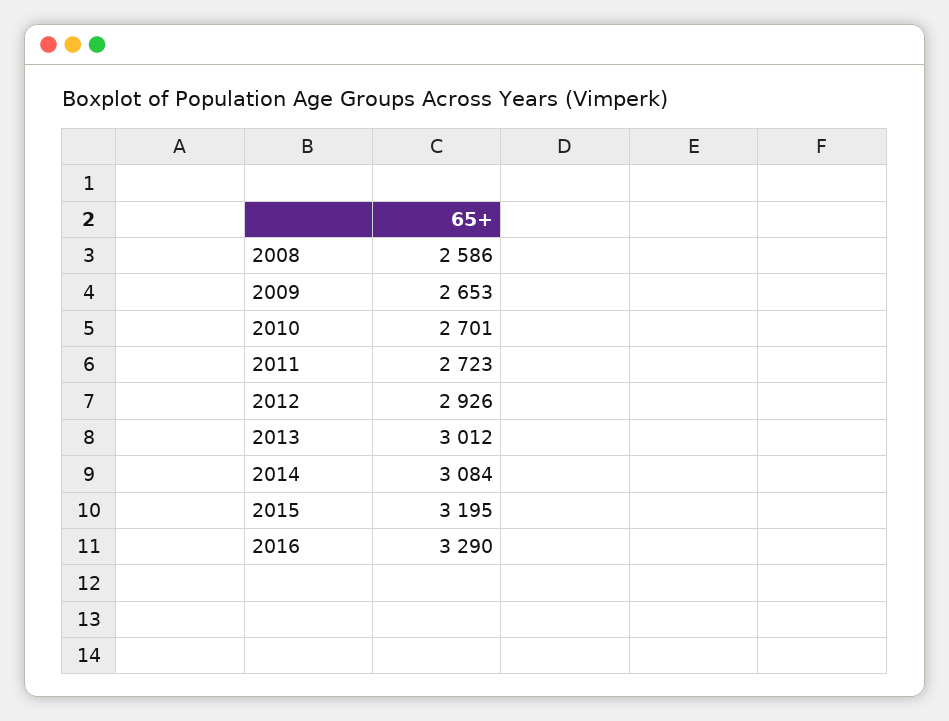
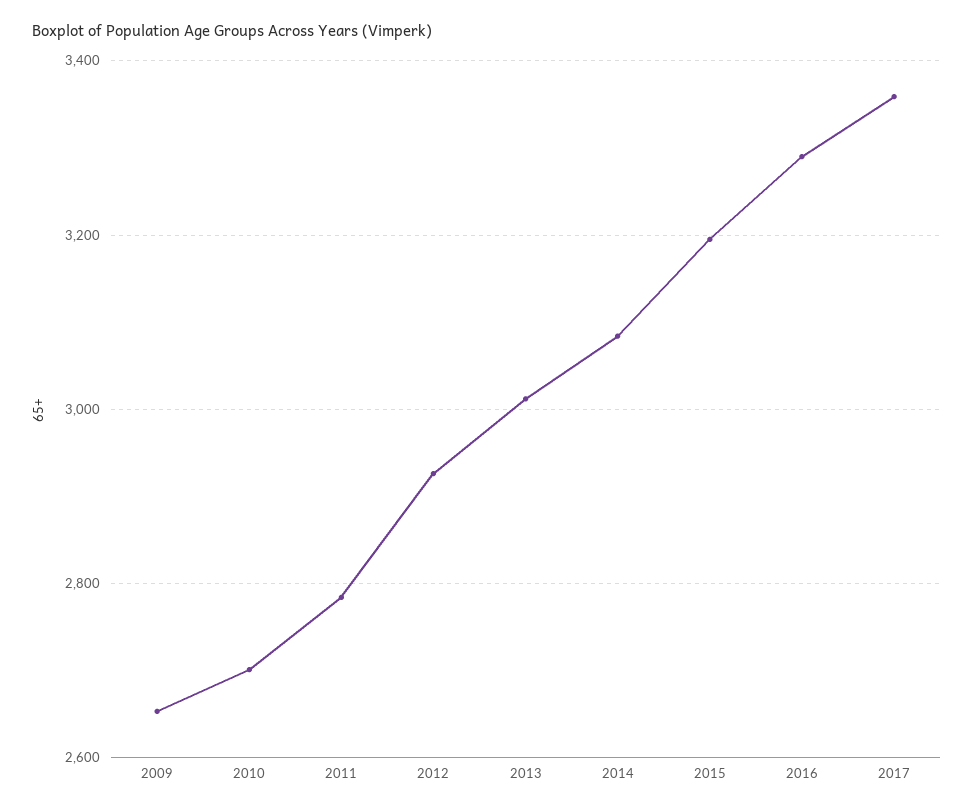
2008: 2586 -> none
2011: 2723 -> 2780
2017: none -> 3360

